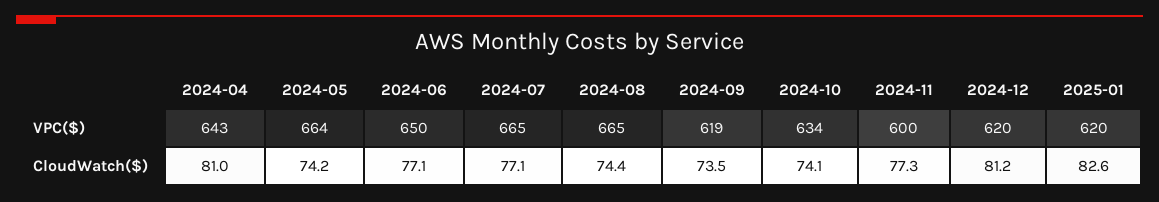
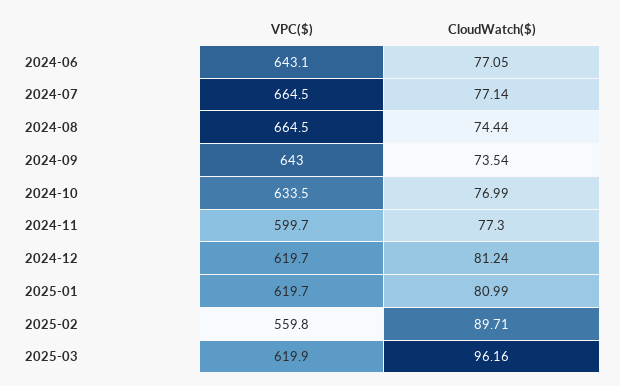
2024-04, VPC($): 643 -> none
2024-05, VPC($): 664 -> none
2024-06, VPC($): 650 -> 643.1
2024-09, VPC($): 619 -> 643
2024-04, CloudWatch($): 81 -> none
2024-05, CloudWatch($): 74.2 -> none
2024-10, CloudWatch($): 74.1 -> 76.99
2025-01, CloudWatch($): 82.6 -> 80.99
2025-02, VPC($): none -> 559.8
2025-02, CloudWatch($): none -> 89.71
2025-03, VPC($): none -> 619.9
2025-03, CloudWatch($): none -> 96.16

